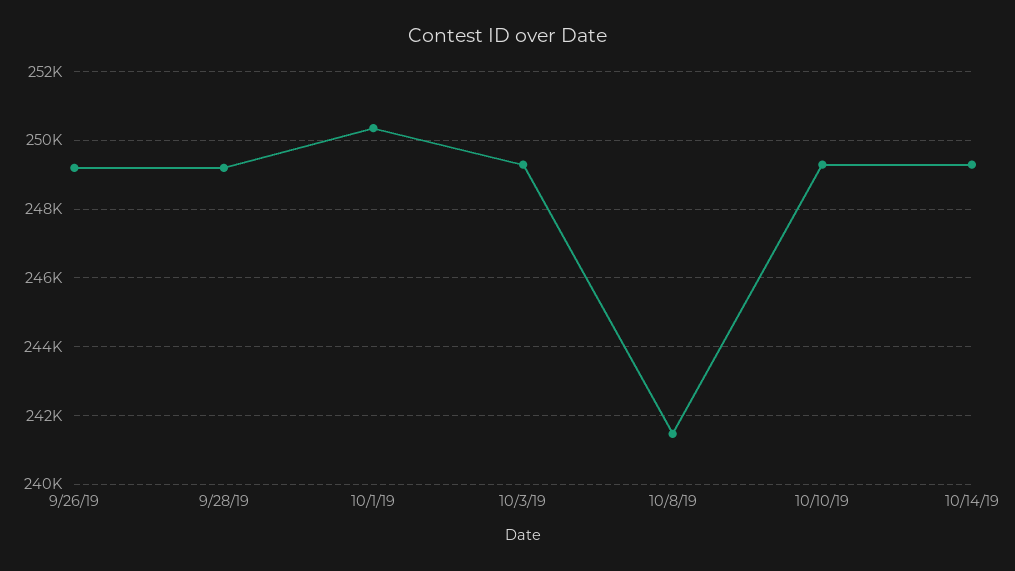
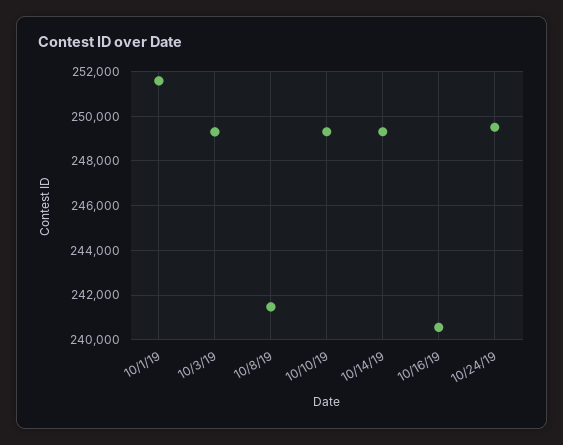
9/26/19: 249200 -> none
9/28/19: 249200 -> none
10/1/19: 250400 -> 251500
10/16/19: none -> 240500
10/24/19: none -> 249500

